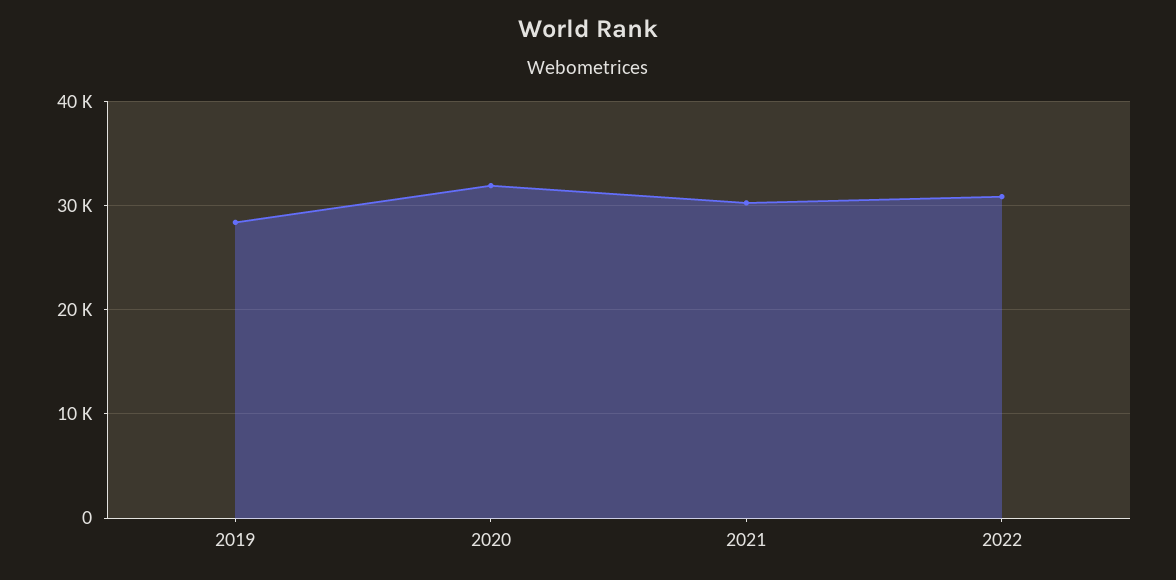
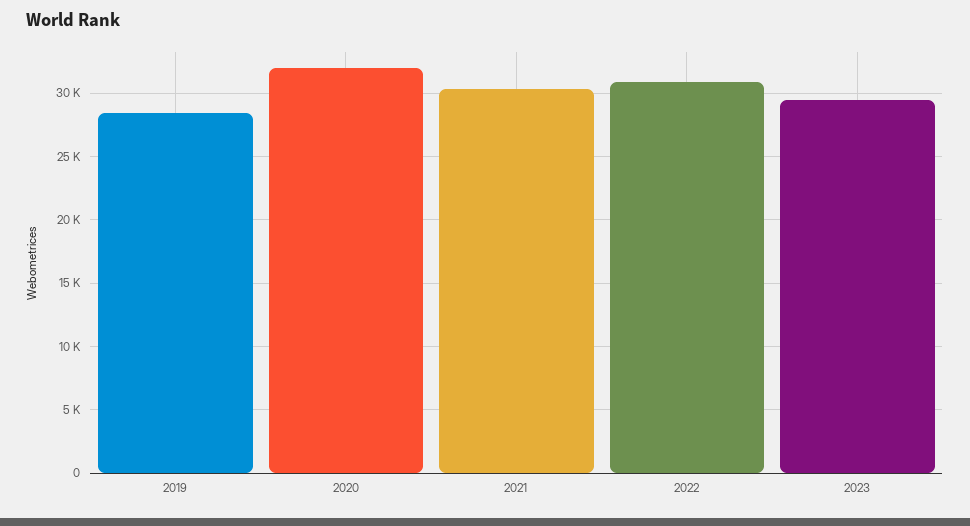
2023: none -> 29500

